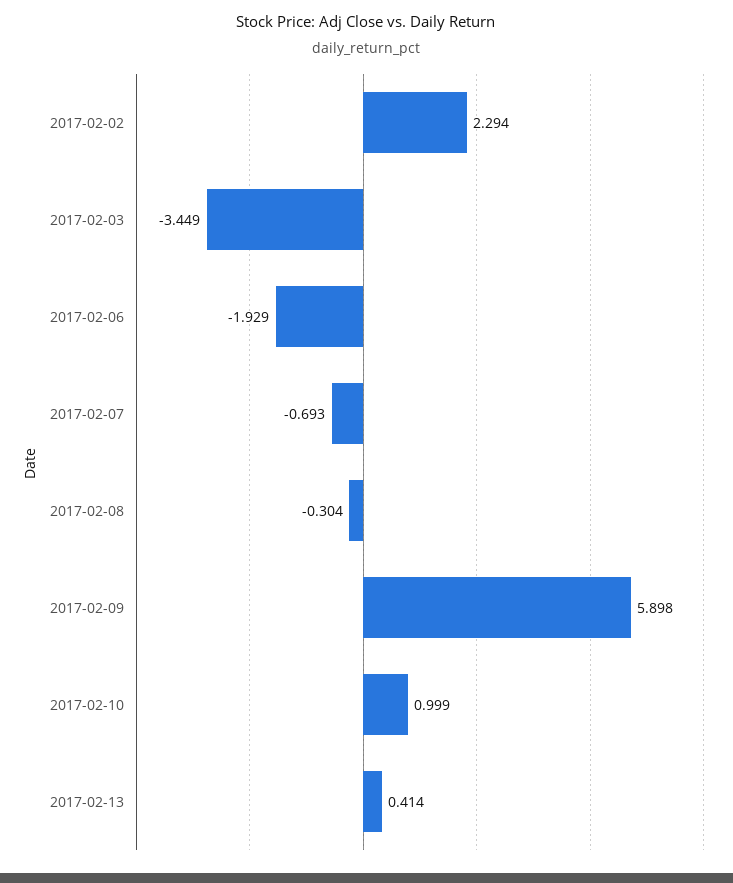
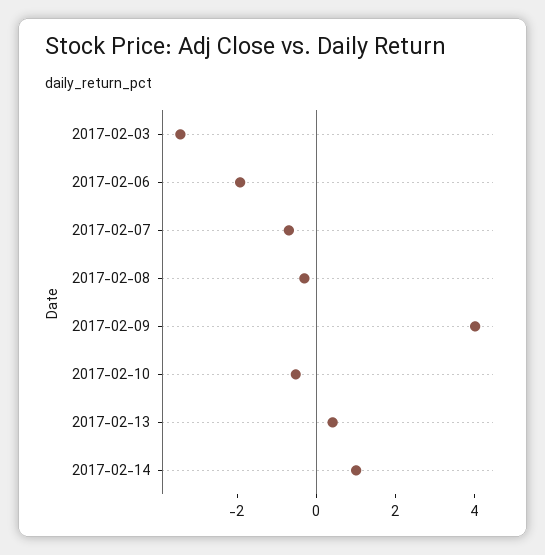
2017-02-02: 2.294 -> none
2017-02-09: 5.898 -> 4
2017-02-10: 0.999 -> -0.5
2017-02-14: none -> 1

